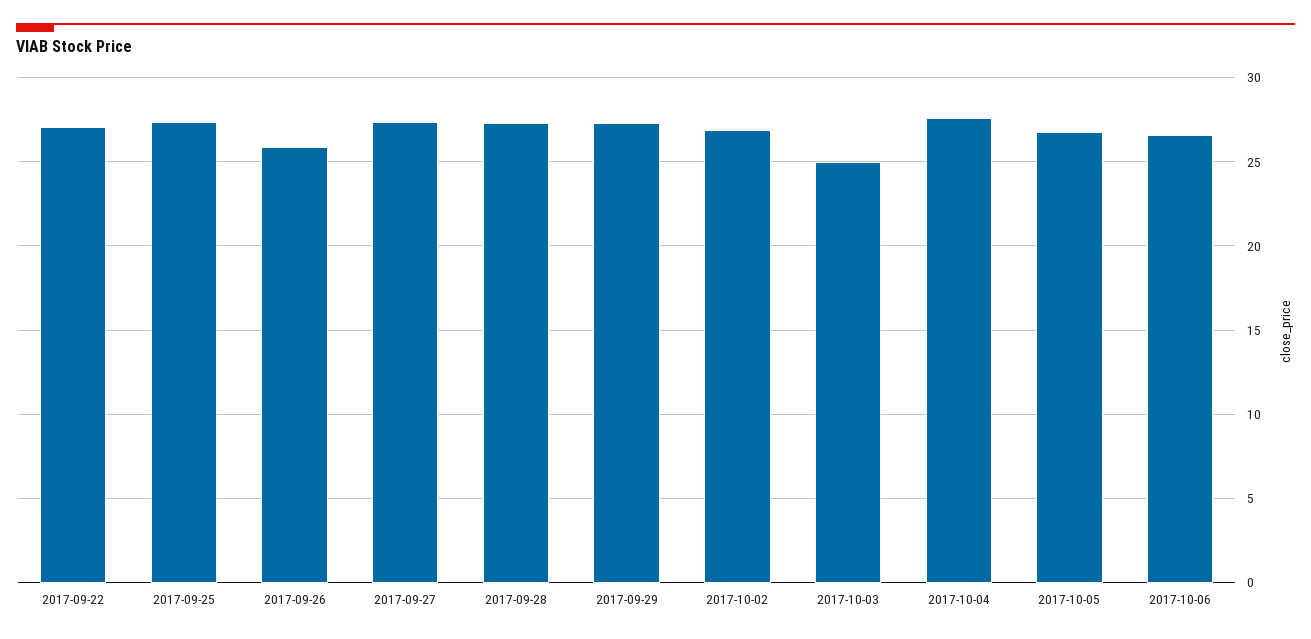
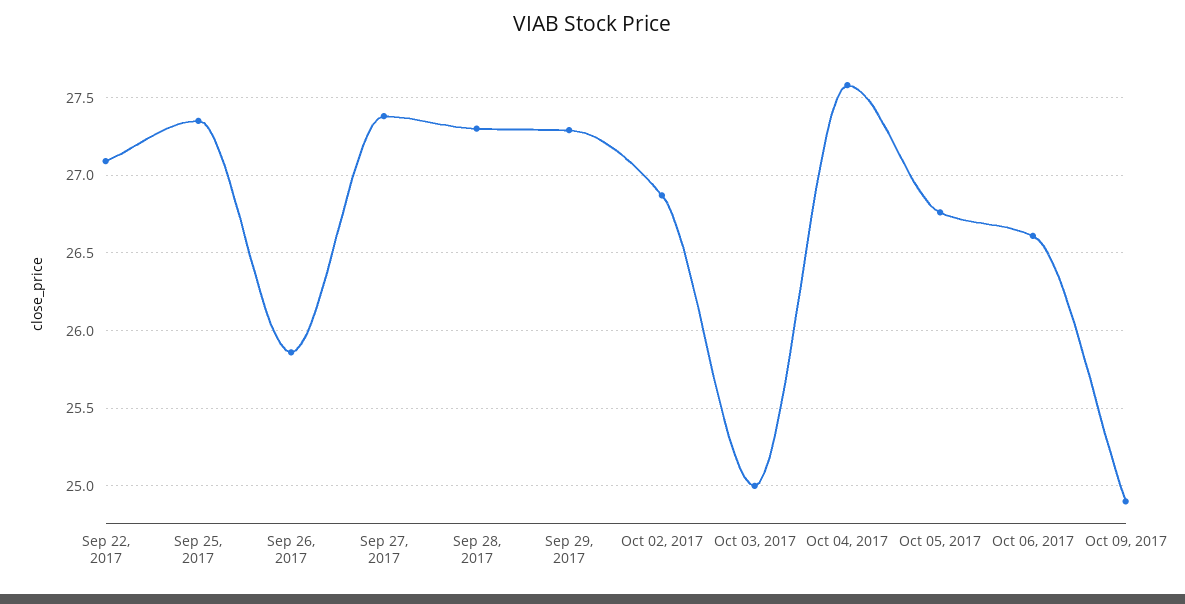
Oct 09, 2017: none -> 24.9

